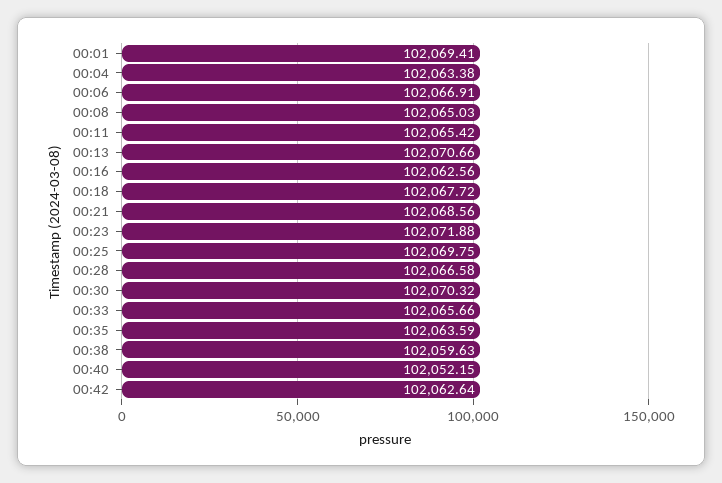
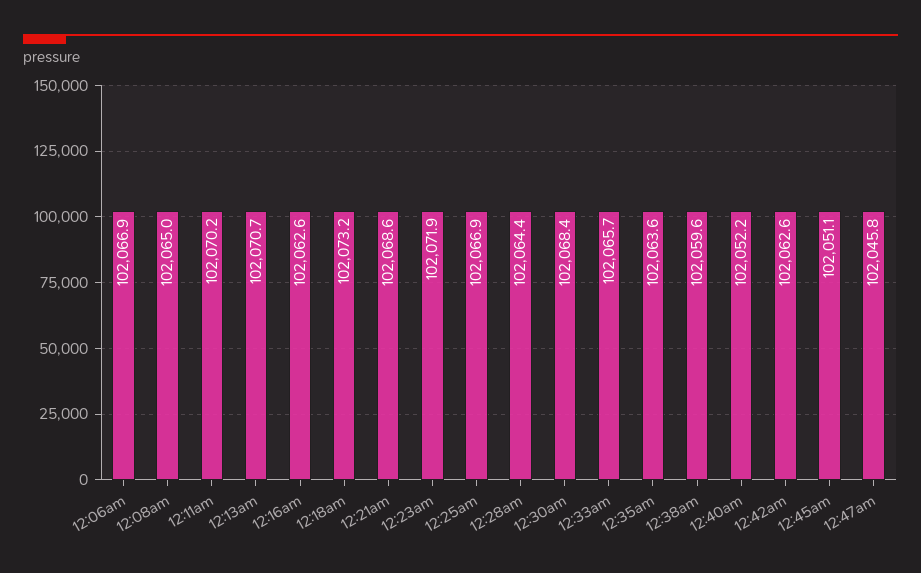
00:01: 102069.41 -> none
00:04: 102063.38 -> none
00:11: 102065.42 -> 102070.2
00:18: 102067.72 -> 102073.2
00:25: 102069.75 -> 102066.9
00:28: 102066.58 -> 102064.4
00:30: 102070.32 -> 102068.4
12:45am: none -> 102051.1
12:47am: none -> 102045.8

